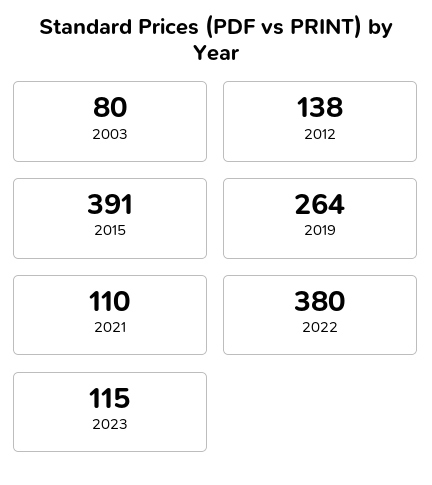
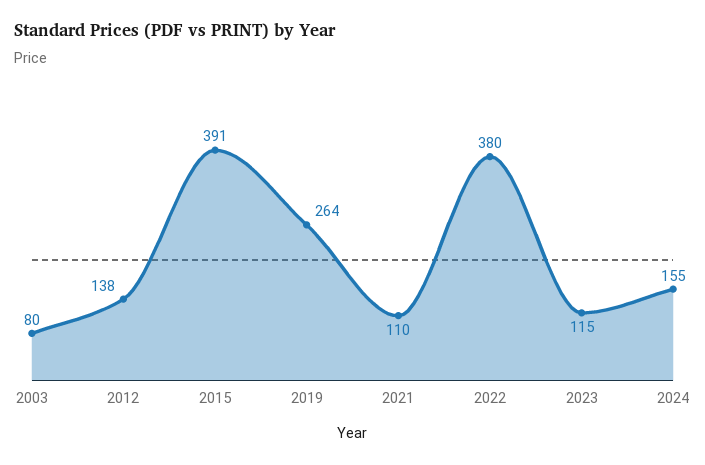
2024: none -> 155

